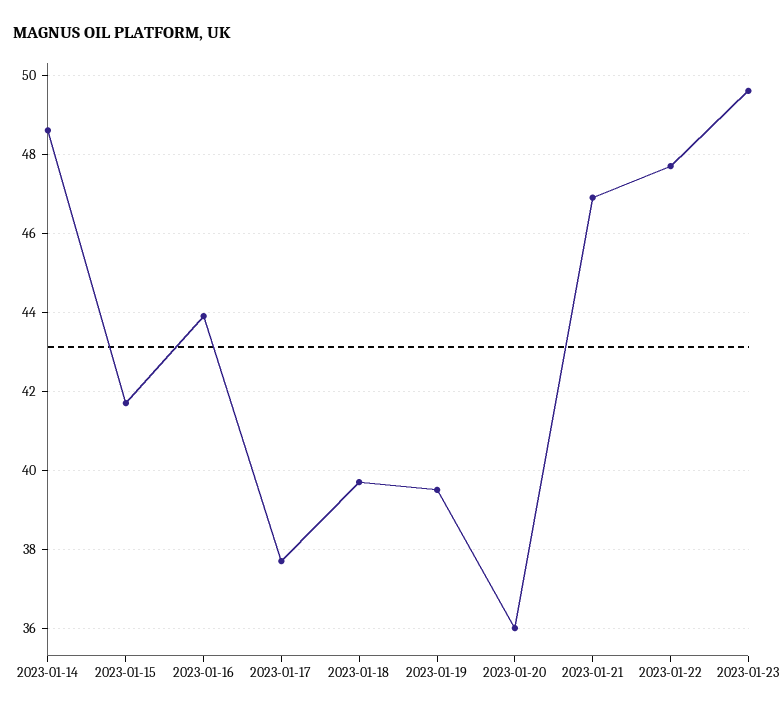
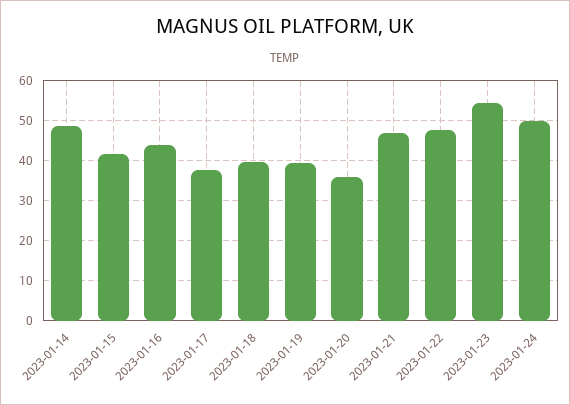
2023-01-23: 49.5 -> 54
2023-01-24: none -> 50

